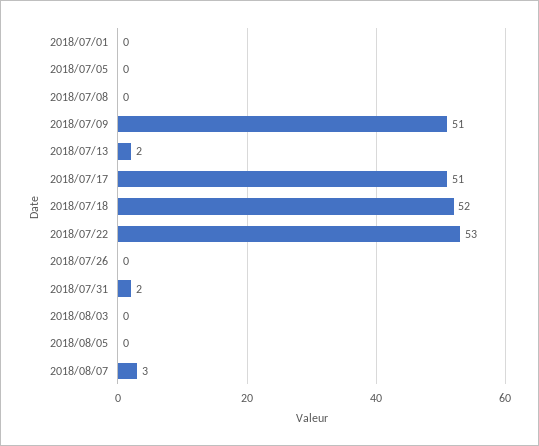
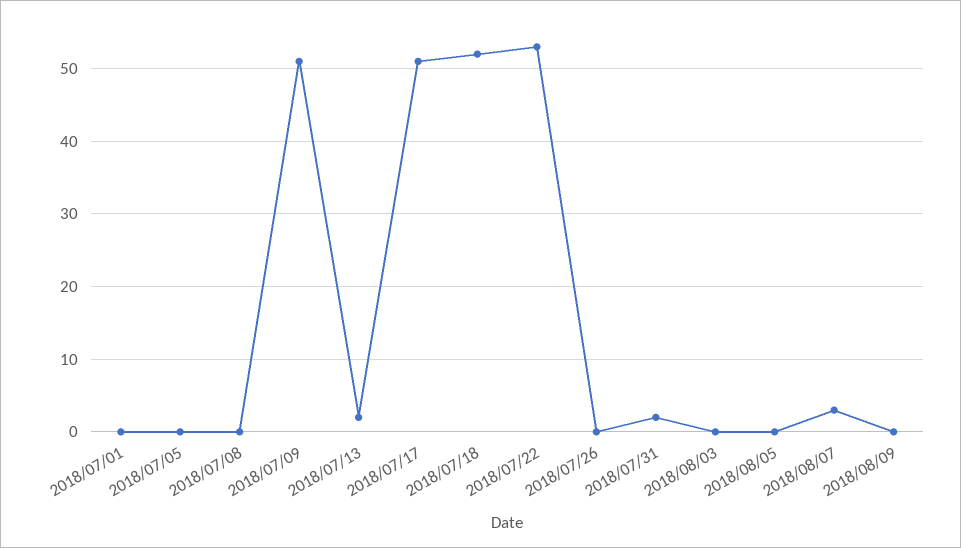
2018/08/09: none -> 0

